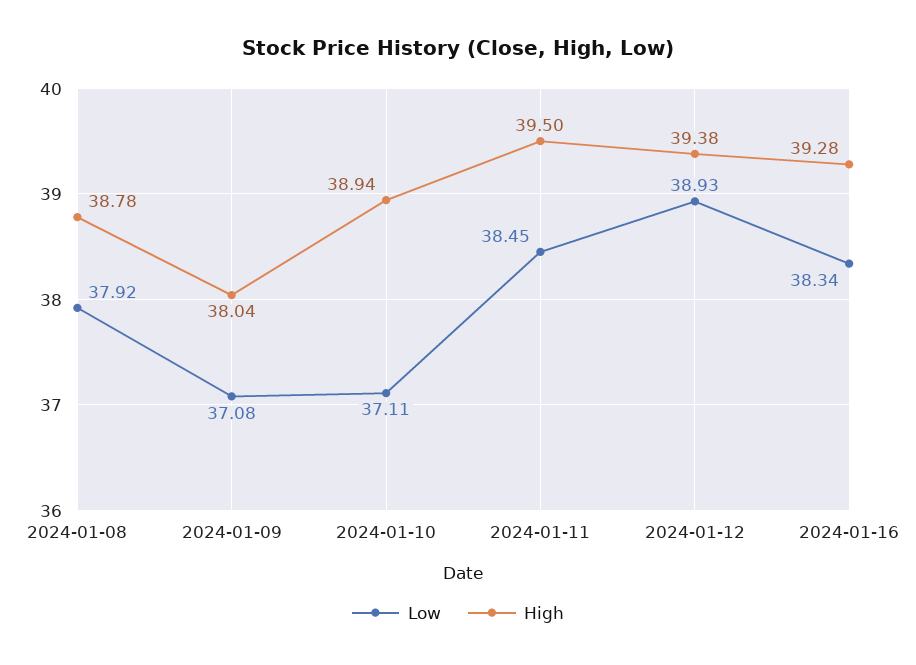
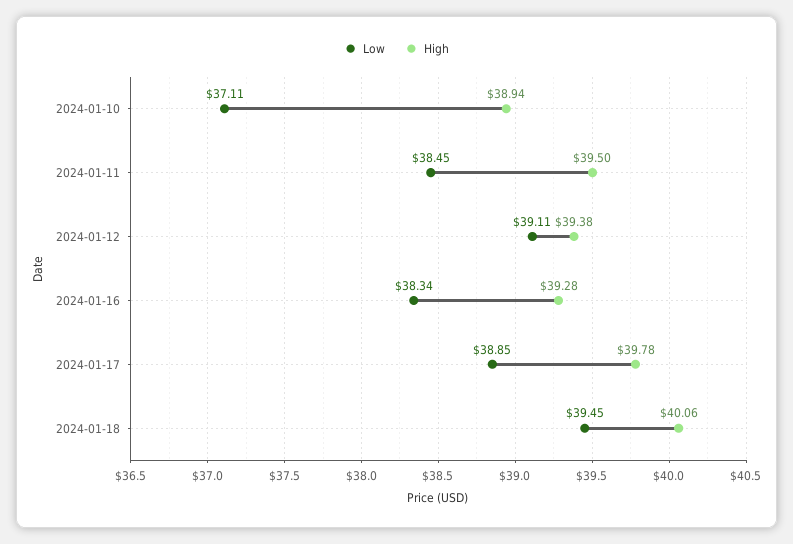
Low, 2024-01-08: 37.92 -> none
High, 2024-01-08: 38.78 -> none
Low, 2024-01-09: 37.08 -> none
High, 2024-01-09: 38.04 -> none
Low, 2024-01-12: 38.93 -> 39.11
Low, 2024-01-17: none -> 38.85
High, 2024-01-17: none -> 39.78
Low, 2024-01-18: none -> 39.45
High, 2024-01-18: none -> 40.06

